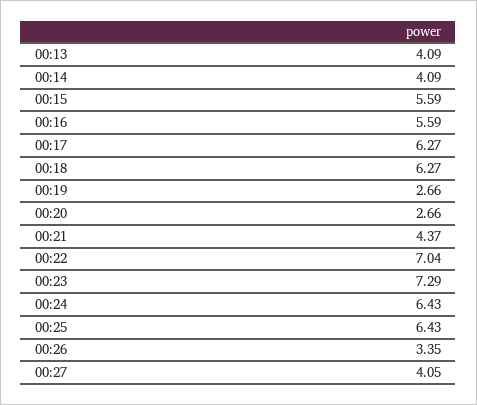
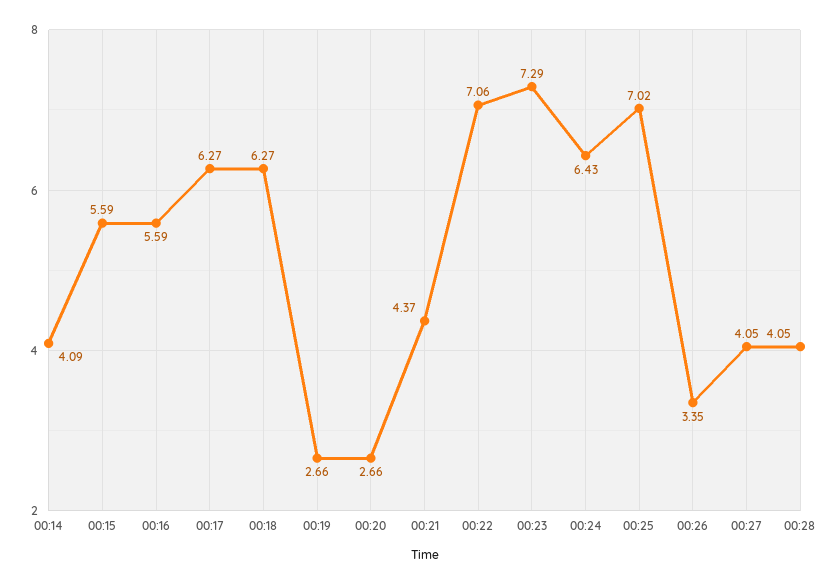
00:13: 4.09 -> none
00:22: 7.04 -> 7.06
00:25: 6.43 -> 7.02
00:28: none -> 4.05

